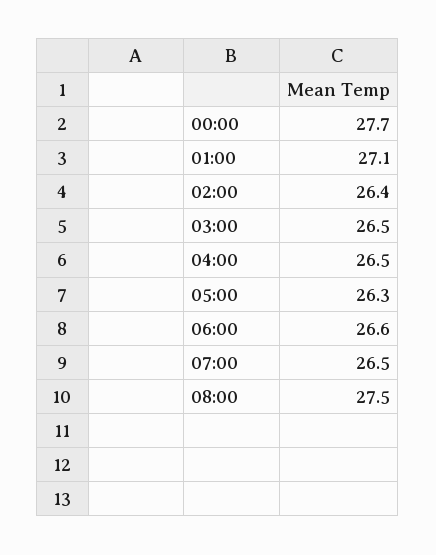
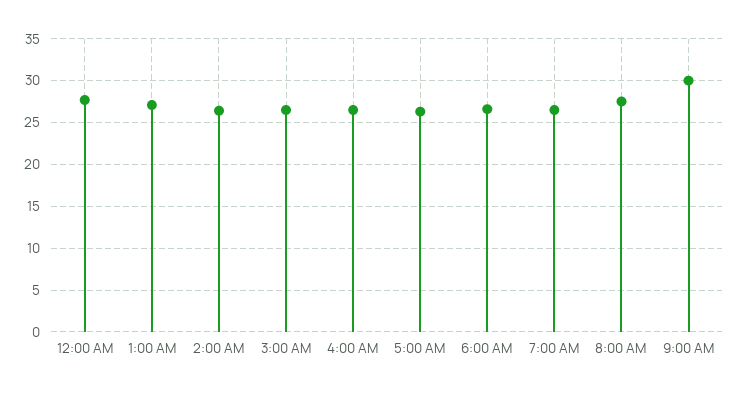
9:00 AM: none -> 30

